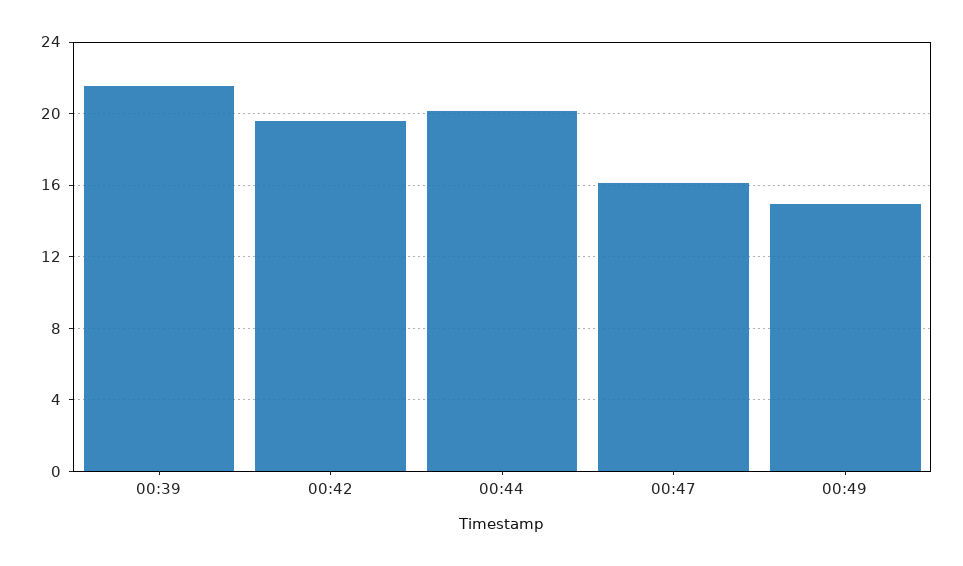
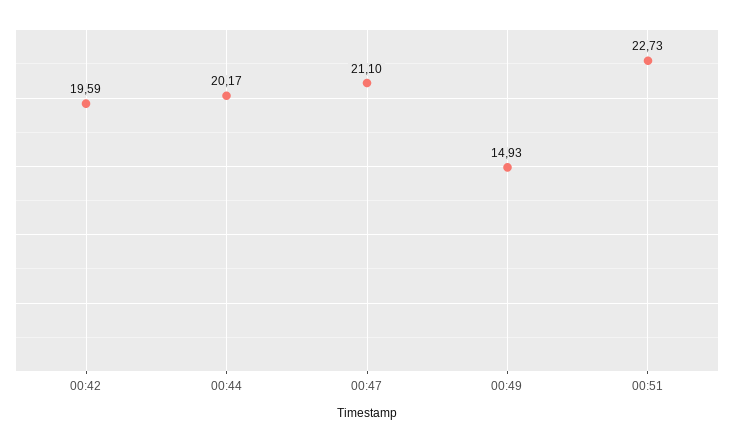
00:39: 21.5 -> none
00:47: 16 -> 21.1
00:51: none -> 22.73

